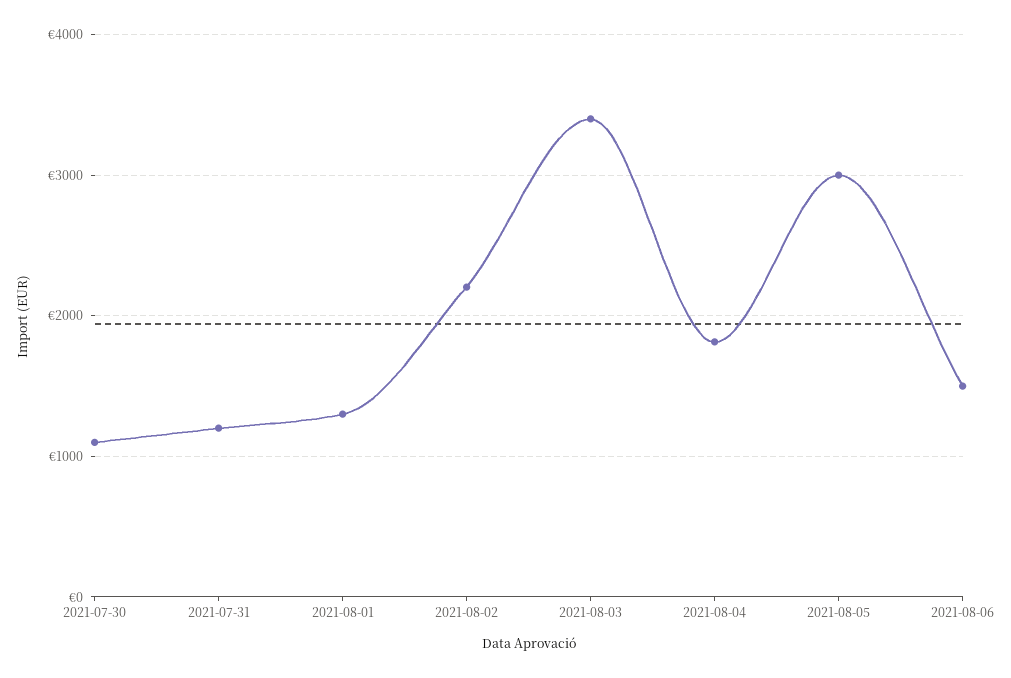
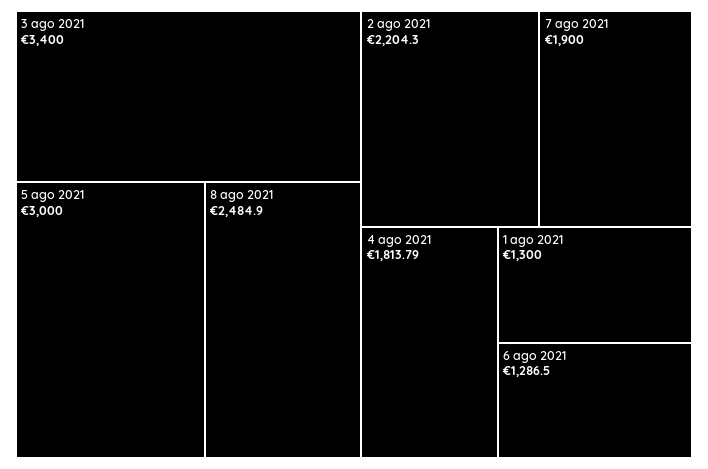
2021-07-30: 1100 -> none
2021-07-31: 1200 -> none
2021-08-06: 1500 -> 1286.5
8 ago 2021: none -> 2484.9
7 ago 2021: none -> 1900

